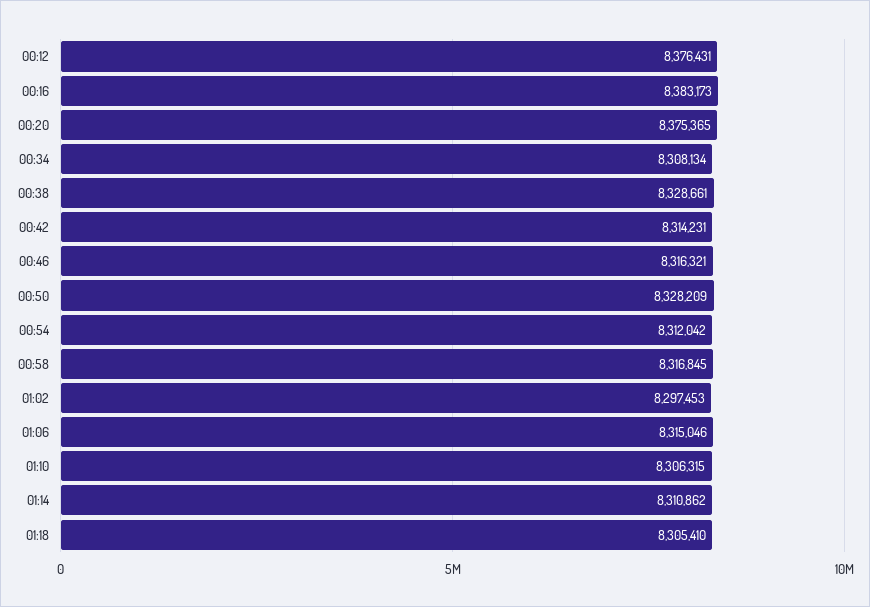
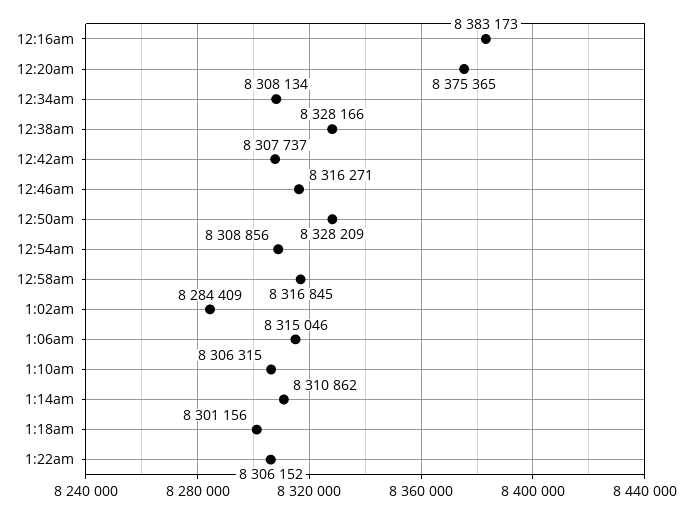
00:12: 8376431 -> none
00:38: 8328661 -> 8328166
00:42: 8314231 -> 8307737
00:46: 8316321 -> 8316271
00:54: 8312042 -> 8308856
01:02: 8297453 -> 8284409
01:18: 8305410 -> 8301156
1:22am: none -> 8306152

